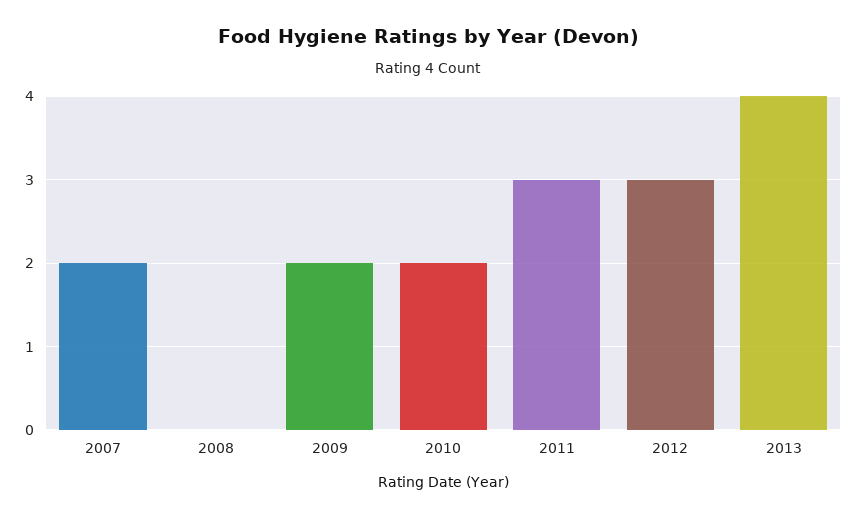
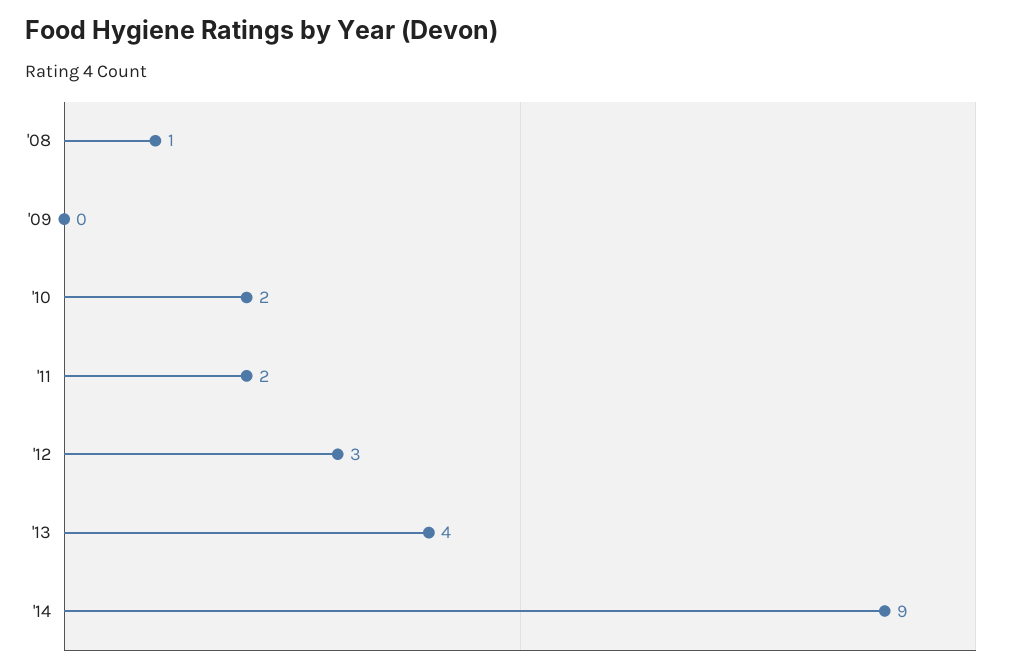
2007: 2 -> none
2008: 0 -> 1
2009: 2 -> 0
2011: 3 -> 2
'14: none -> 9

